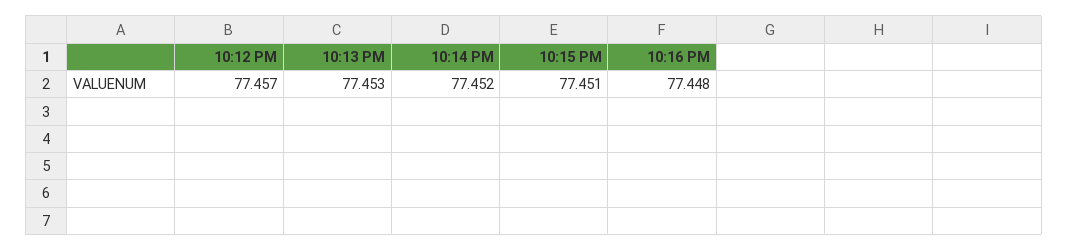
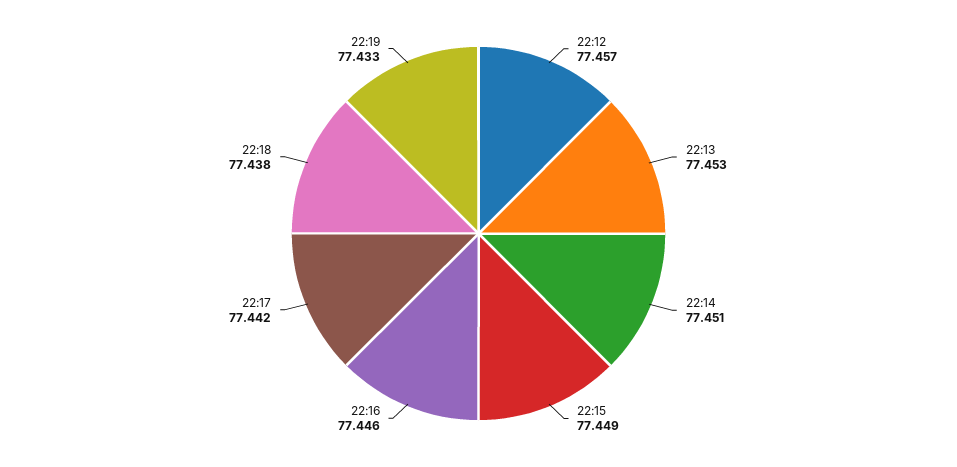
10:14 PM: 77.452 -> 77.451
10:15 PM: 77.451 -> 77.449
10:16 PM: 77.448 -> 77.446
22:17: none -> 77.442
22:18: none -> 77.438
22:19: none -> 77.433

